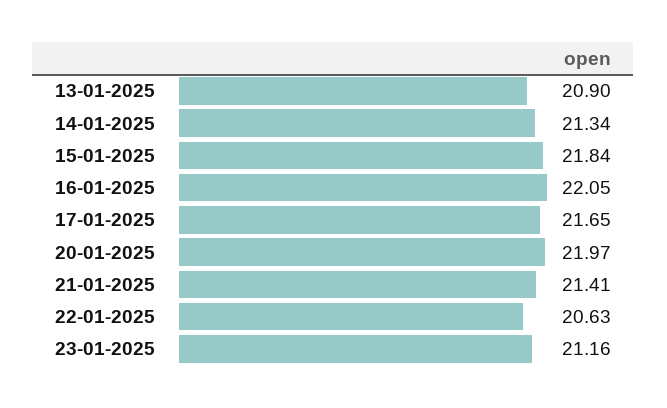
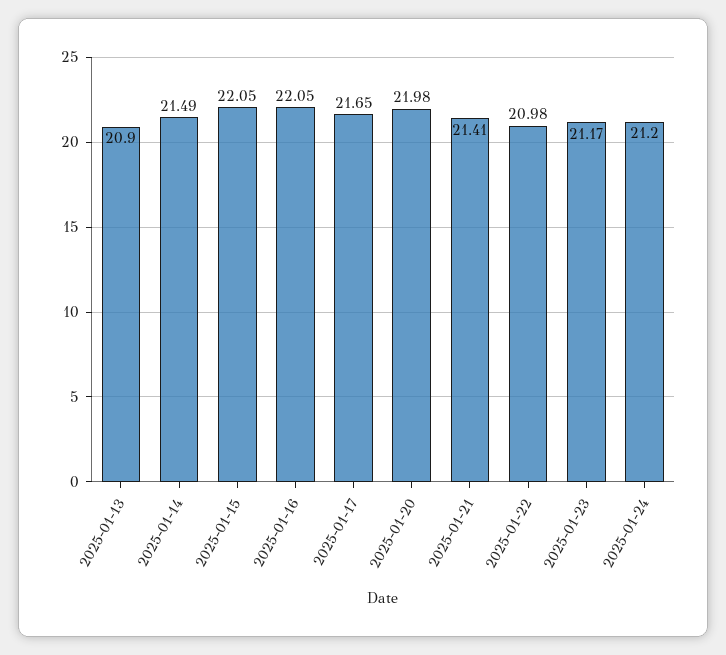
14-01-2025: 21.34 -> 21.49
15-01-2025: 21.84 -> 22.05
20-01-2025: 21.97 -> 21.98
22-01-2025: 20.63 -> 20.98
23-01-2025: 21.16 -> 21.17
2025-01-24: none -> 21.2

